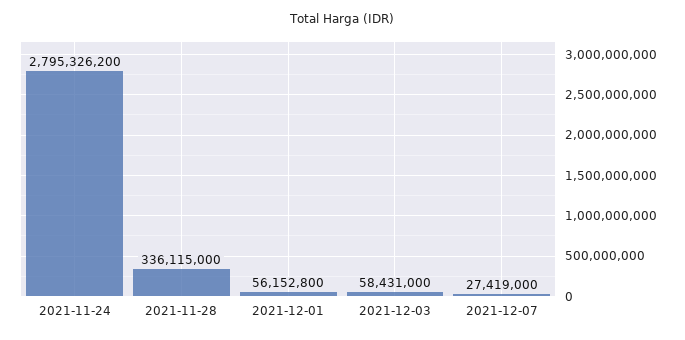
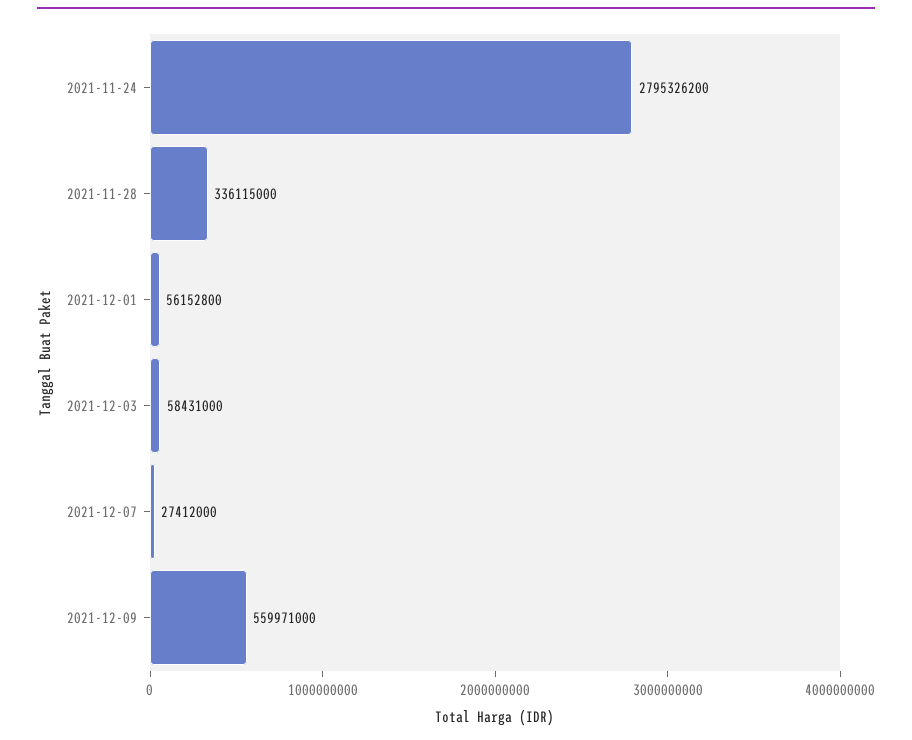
2021-12-07: 27419000 -> 27412000
2021-12-09: none -> 559971000

